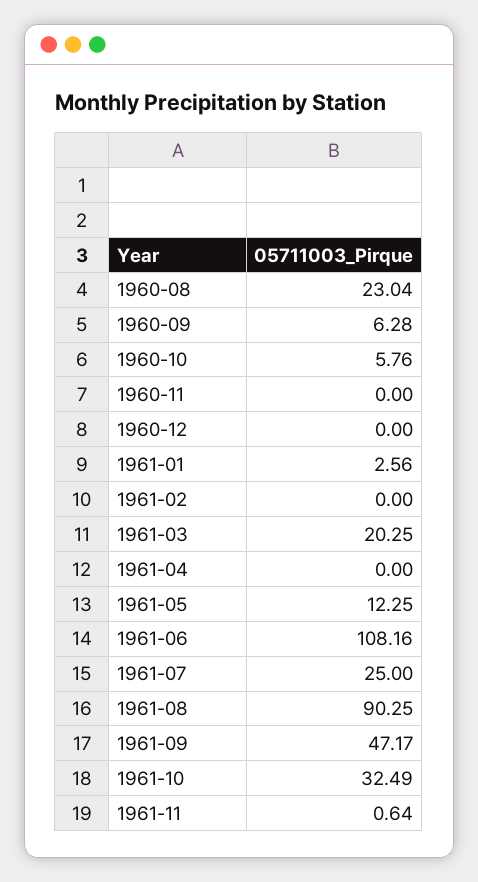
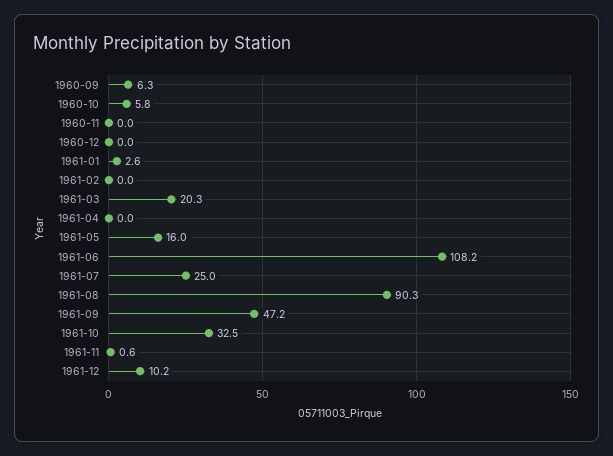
1960-08: 23.04 -> none
1961-05: 12.25 -> 16
1961-12: none -> 10.2

